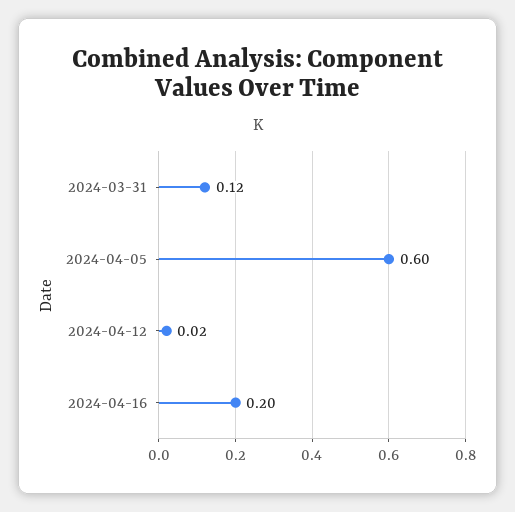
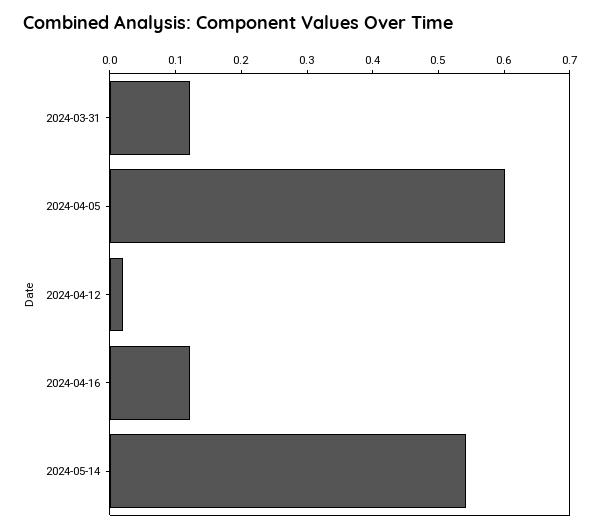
2024-04-16: 0.2 -> 0.12
2024-05-14: none -> 0.54

